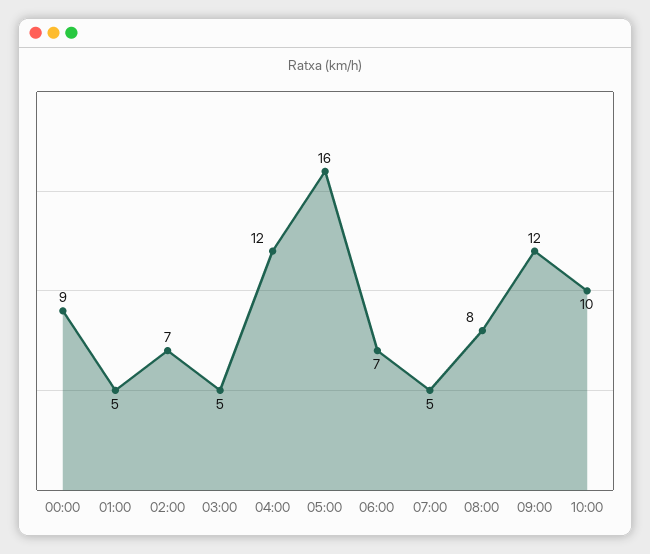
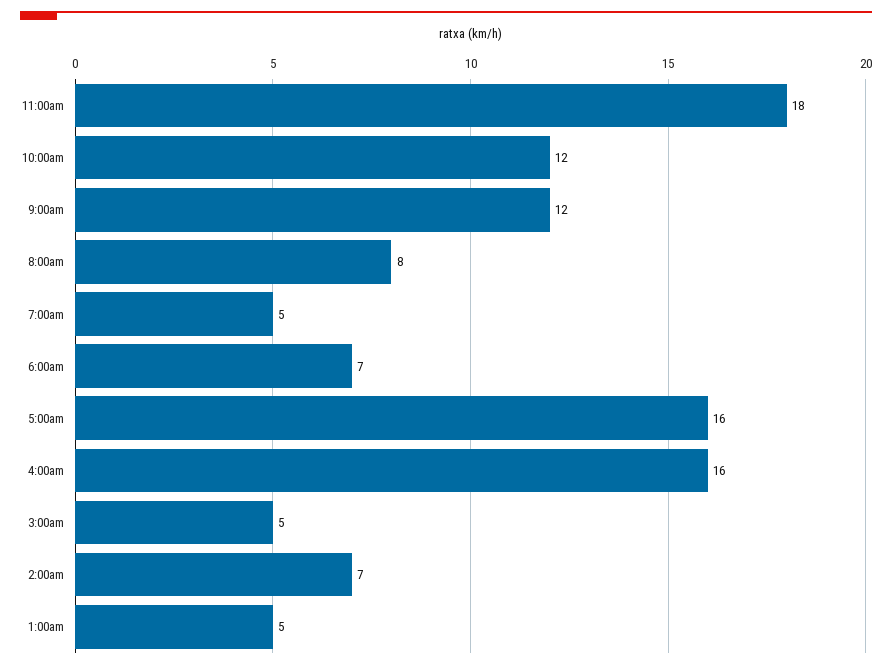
00:00: 9 -> none
04:00: 12 -> 16
10:00: 10 -> 12
11:00am: none -> 18

